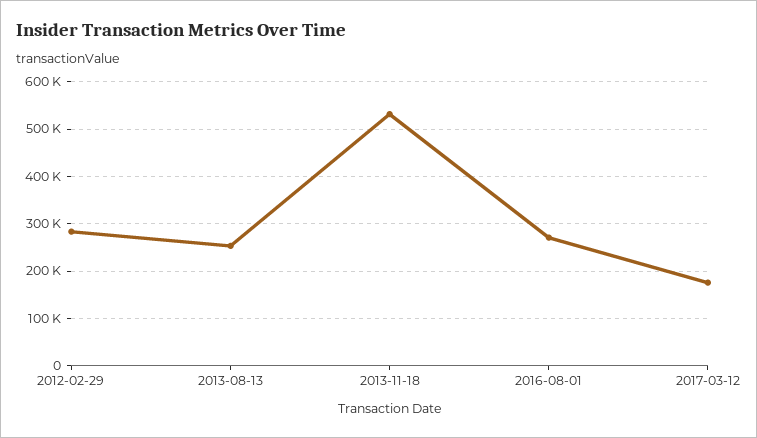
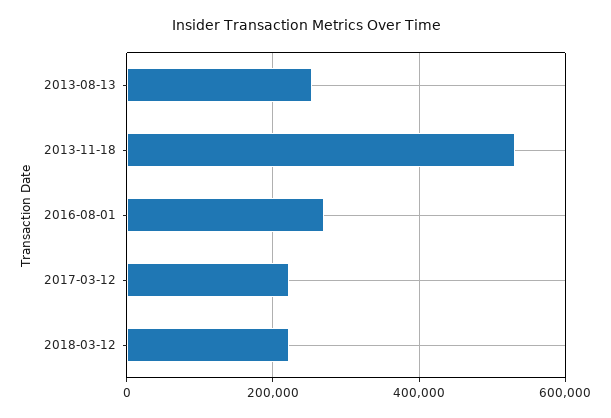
2012-02-29: 280000 -> none
2017-03-12: 180000 -> 220000
2018-03-12: none -> 220000

